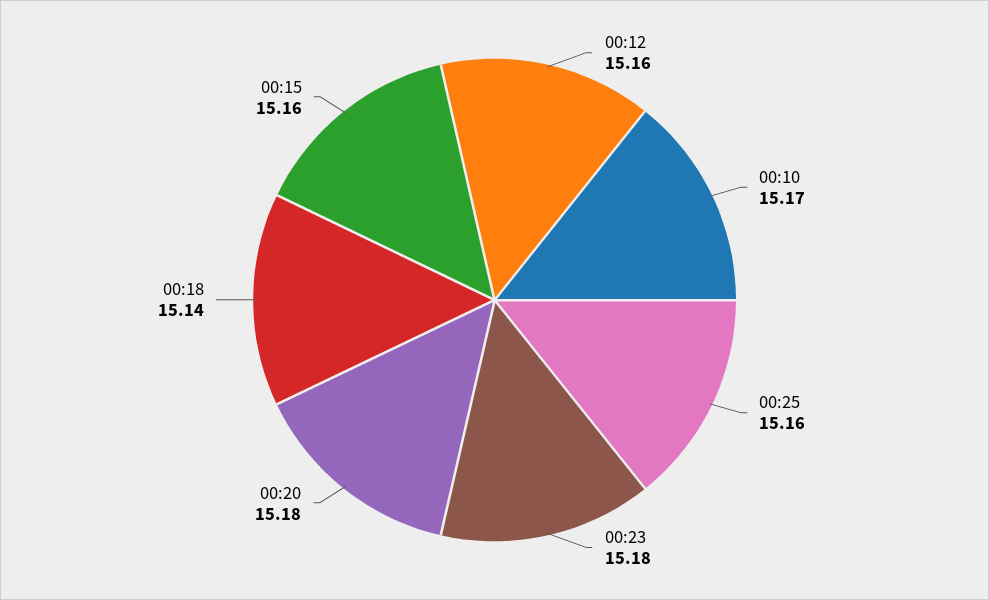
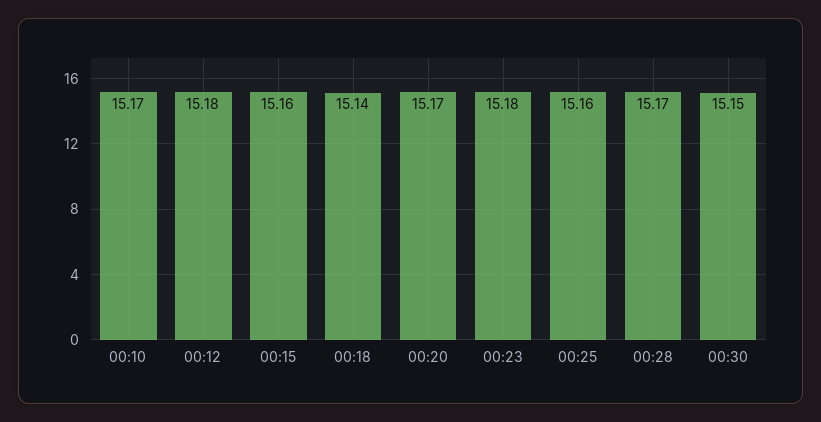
00:12: 15.16 -> 15.18
00:20: 15.18 -> 15.17
00:28: none -> 15.17
00:30: none -> 15.15

